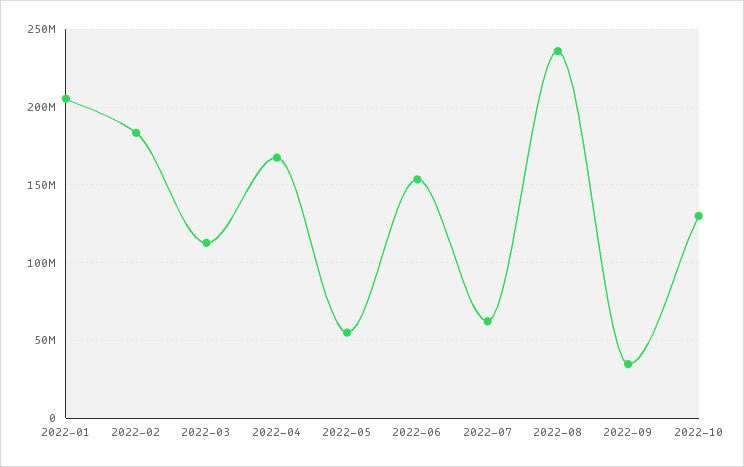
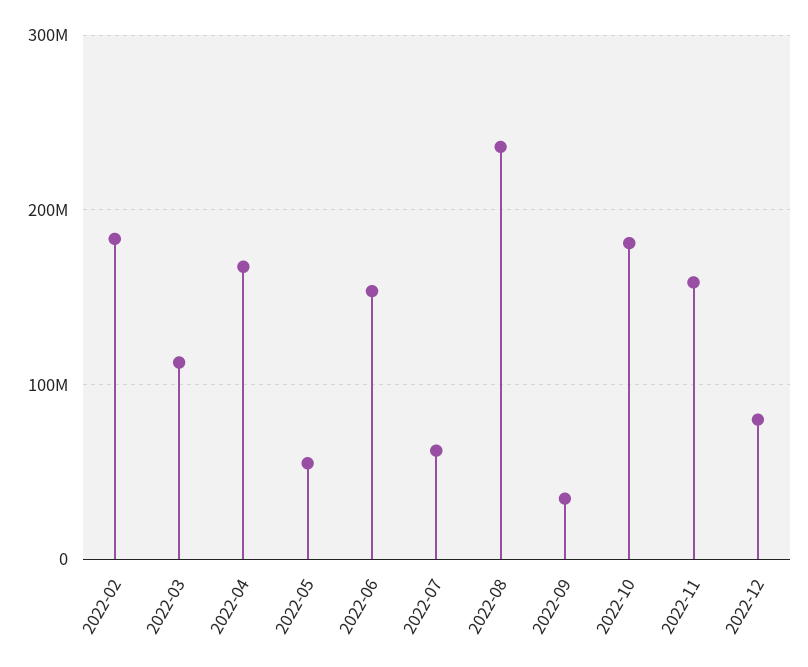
2022-01: 205000000 -> none
2022-10: 130000000 -> 180000000
2022-11: none -> 160000000
2022-12: none -> 80000000

